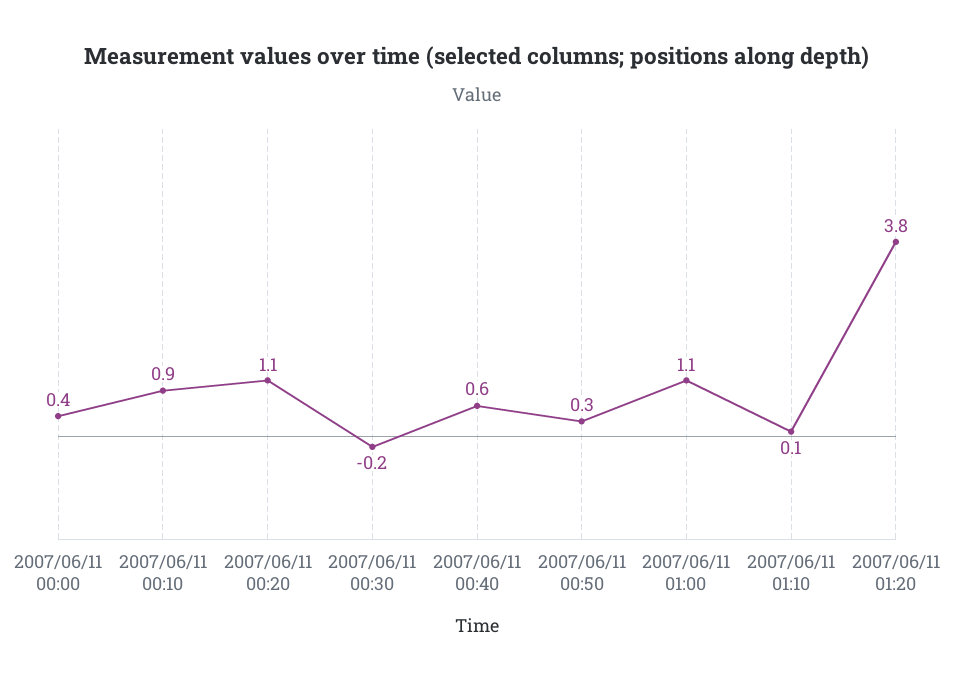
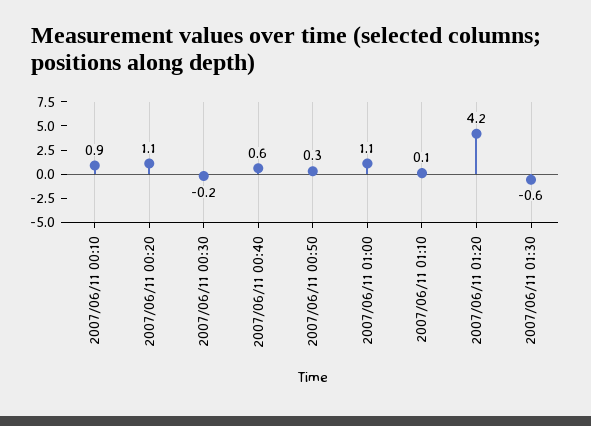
2007/06/11 00:00: 0.4 -> none
2007/06/11 01:20: 3.8 -> 4.2
2007/06/11 01:30: none -> -0.6

